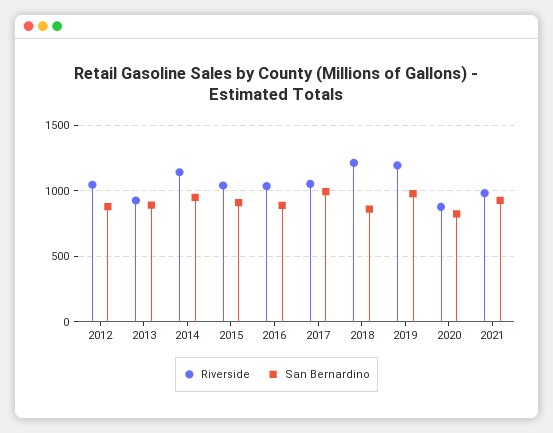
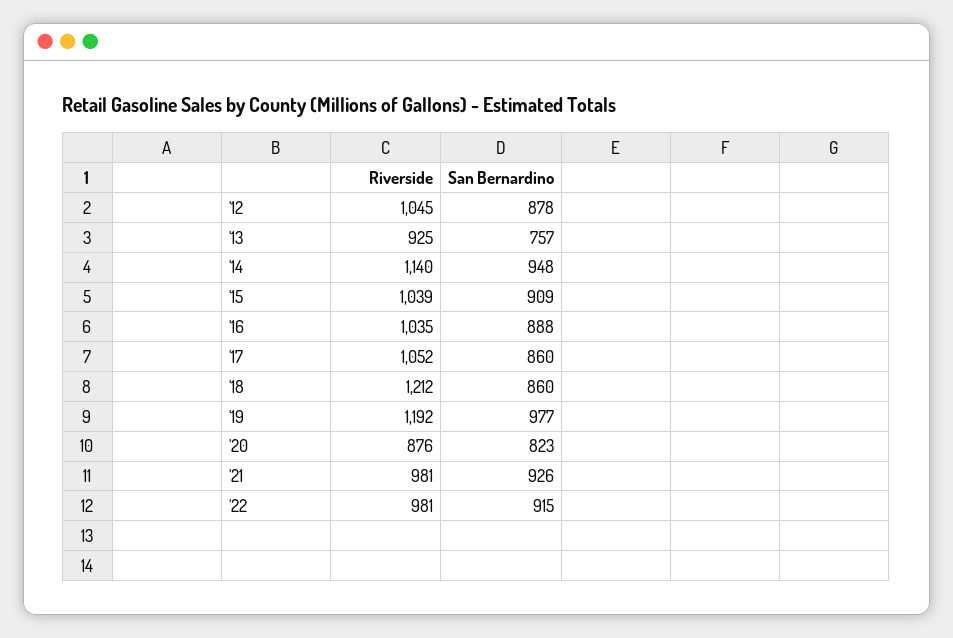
San Bernardino, 2013: 900 -> 757
San Bernardino, 2017: 1000 -> 860
Riverside, '22: none -> 981
San Bernardino, '22: none -> 915

